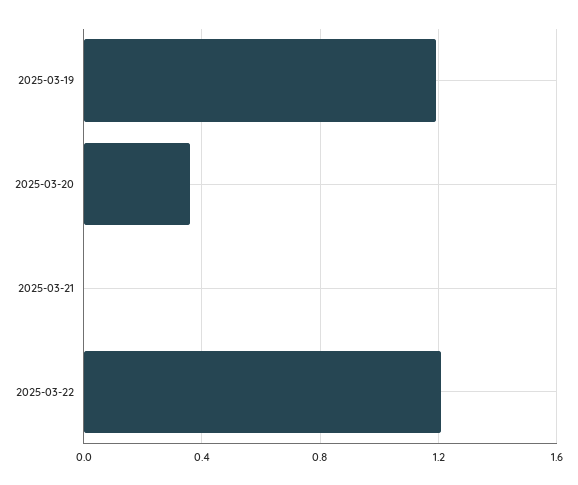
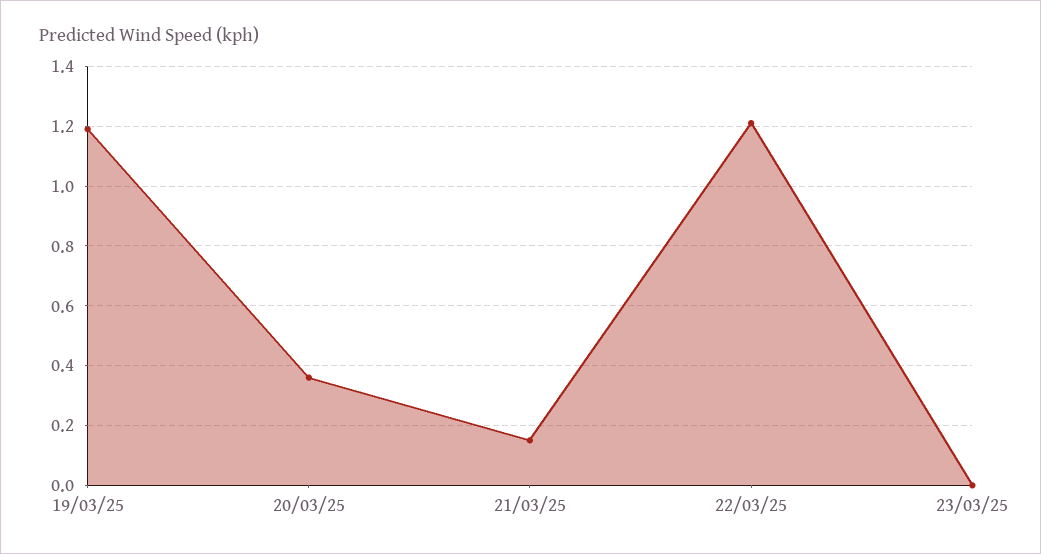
2025-03-21: 0 -> 0.15
23/03/25: none -> 0

